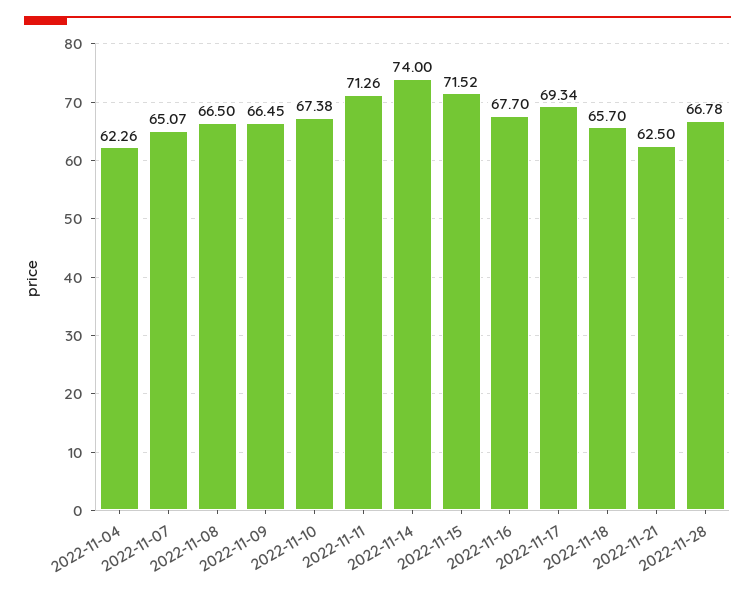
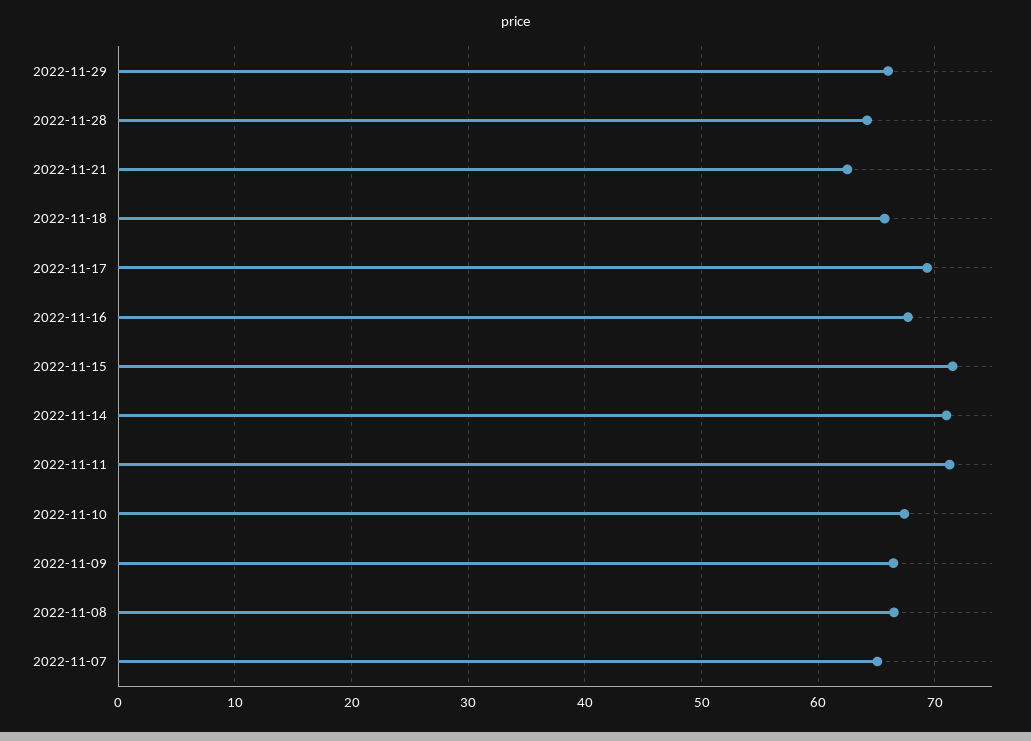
2022-11-04: 62.26 -> none
2022-11-14: 74 -> 71
2022-11-28: 66.78 -> 64
2022-11-29: none -> 66

